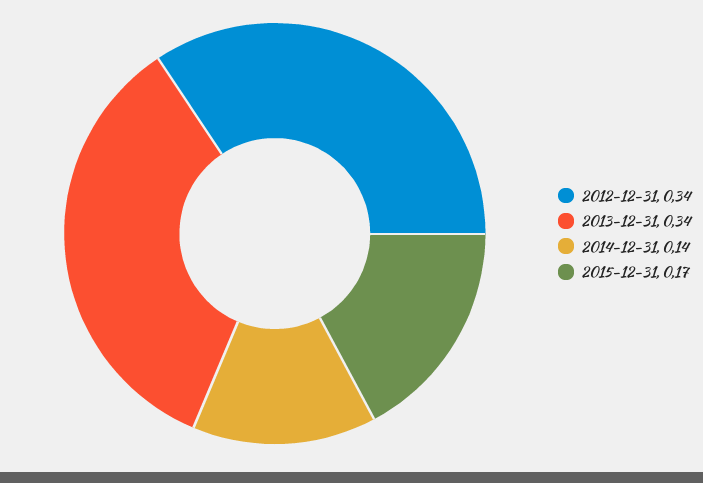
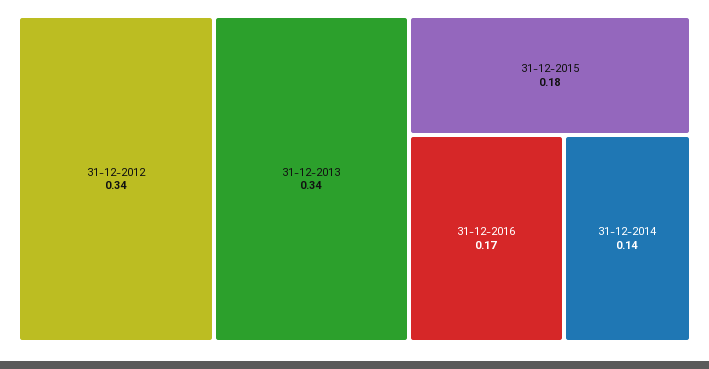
2015-12-31: 0.17 -> 0.18
31-12-2016: none -> 0.17

